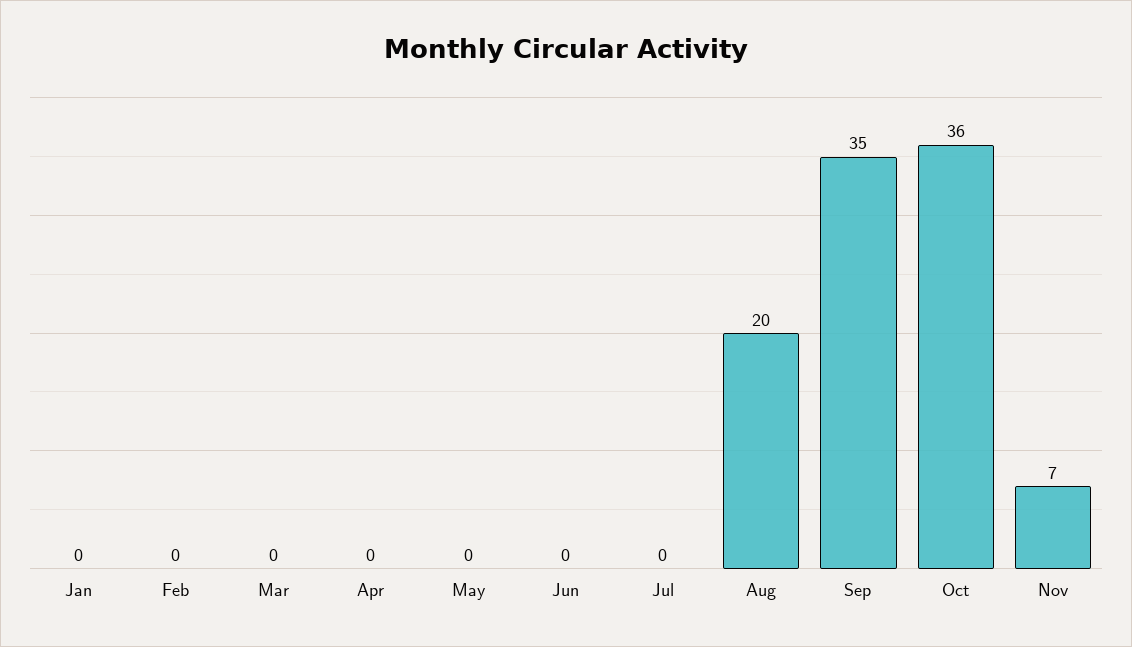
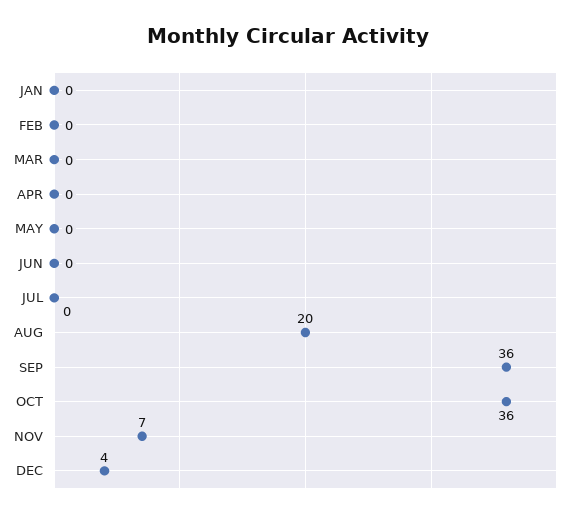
Sep: 35 -> 36
DEC: none -> 4

